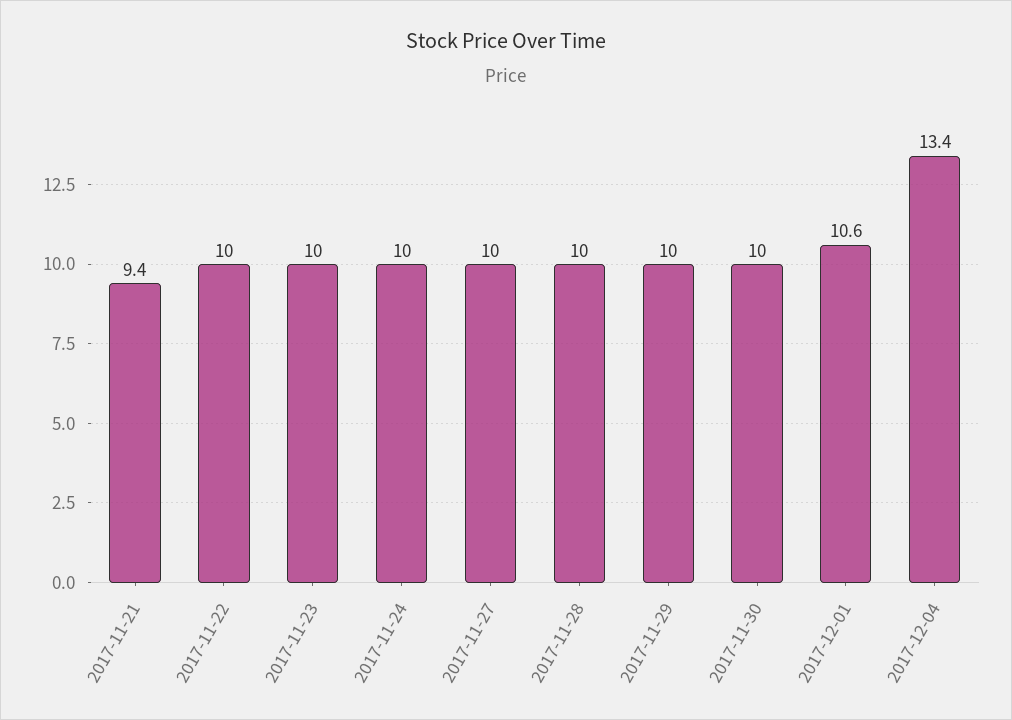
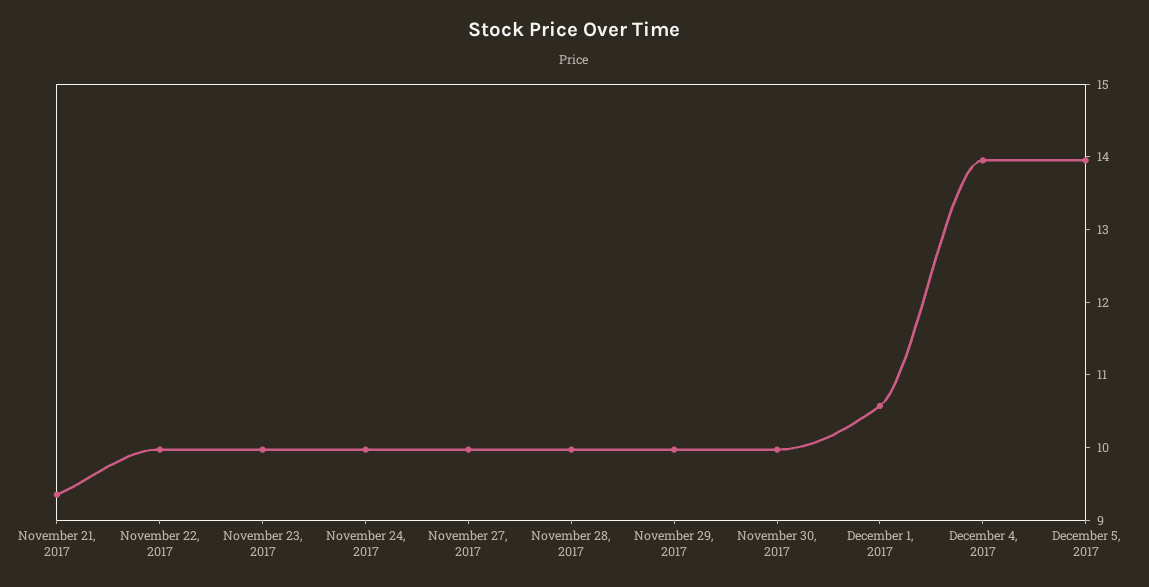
2017-12-04: 13.4 -> 14
December 5, 2017: none -> 14

